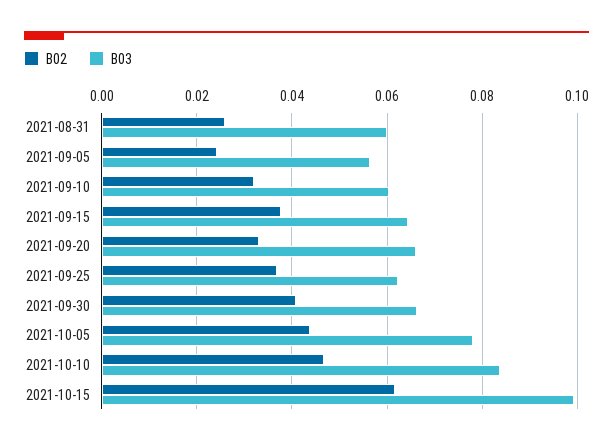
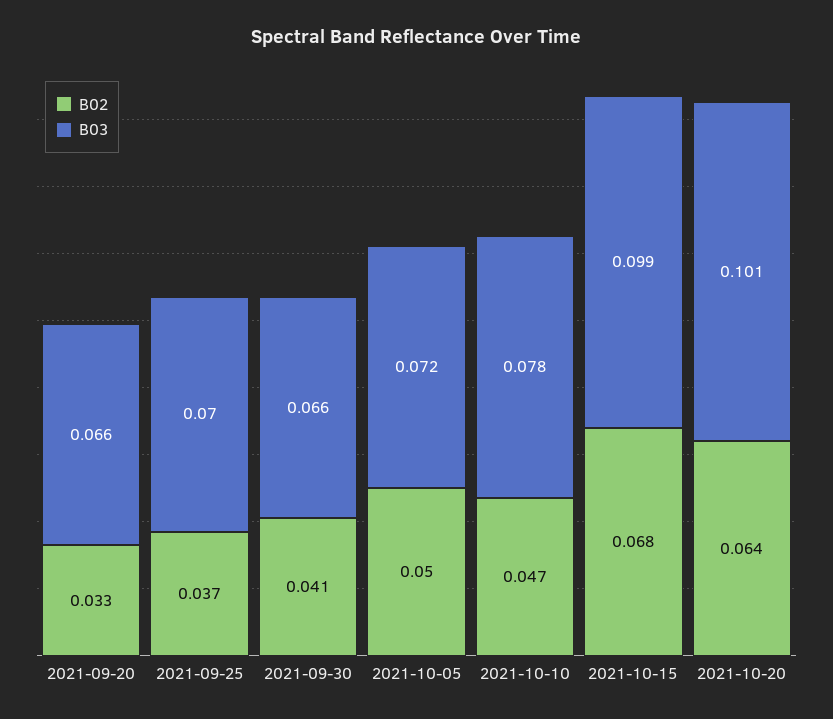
B02, 2021-08-31: 0.026 -> none
B03, 2021-08-31: 0.06 -> none
B02, 2021-09-05: 0.024 -> none
B03, 2021-09-05: 0.056 -> none
B02, 2021-09-10: 0.032 -> none
B03, 2021-09-10: 0.06 -> none
B02, 2021-09-15: 0.038 -> none
B03, 2021-09-15: 0.064 -> none
B03, 2021-09-25: 0.062 -> 0.07
B02, 2021-10-05: 0.044 -> 0.05
B03, 2021-10-05: 0.078 -> 0.072
B03, 2021-10-10: 0.084 -> 0.078
B02, 2021-10-15: 0.062 -> 0.068
B02, 2021-10-20: none -> 0.064
B03, 2021-10-20: none -> 0.101

